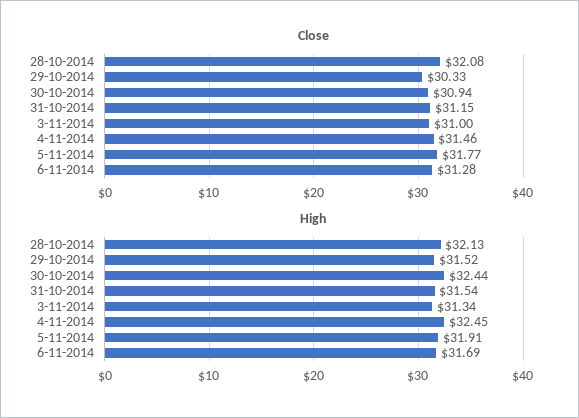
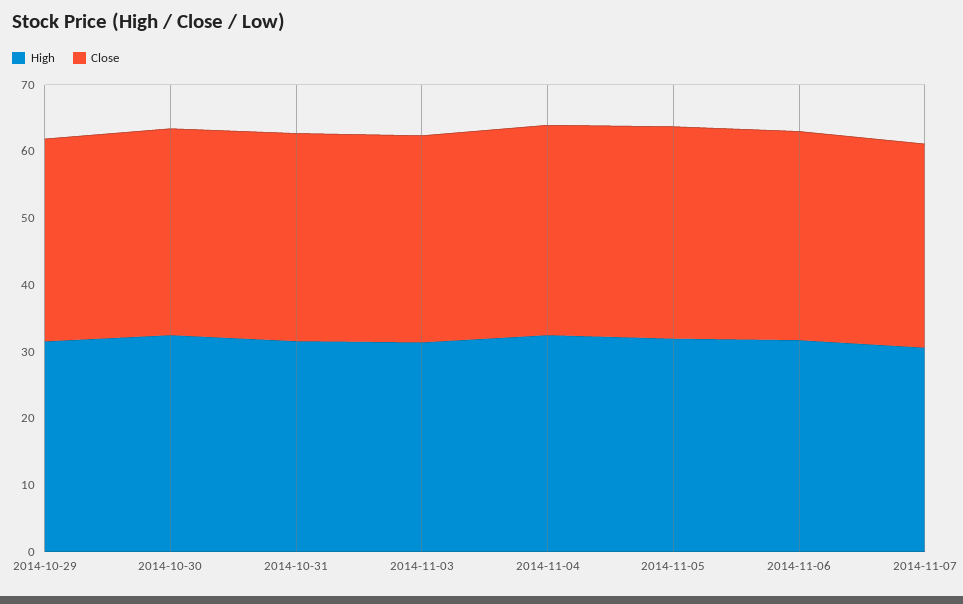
Close, 28-10-2014: 32.08 -> none
High, 28-10-2014: 32.13 -> none
High, 2014-11-07: none -> 30
Close, 2014-11-07: none -> 30

